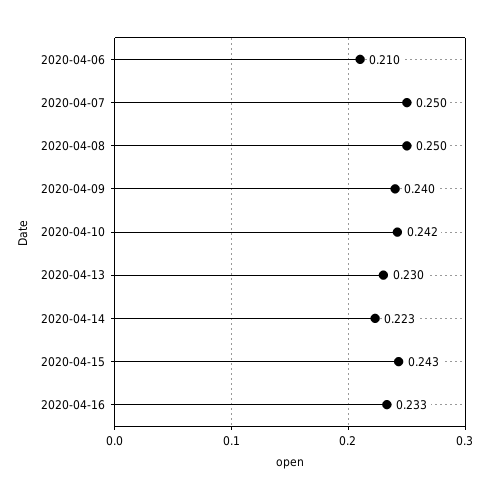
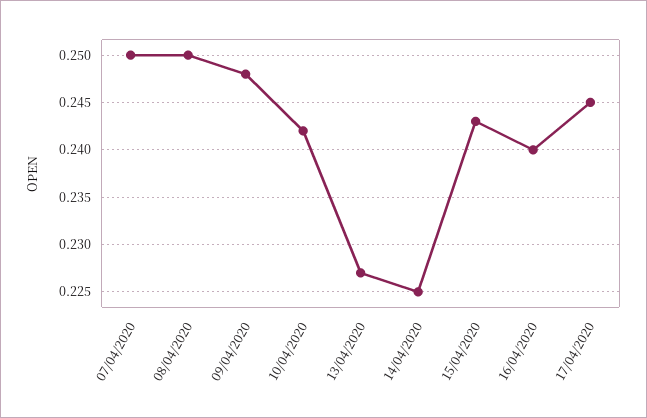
2020-04-06: 0.21 -> none
2020-04-09: 0.24 -> 0.248
2020-04-13: 0.23 -> 0.227
2020-04-14: 0.223 -> 0.225
2020-04-16: 0.233 -> 0.24
17/04/2020: none -> 0.245

